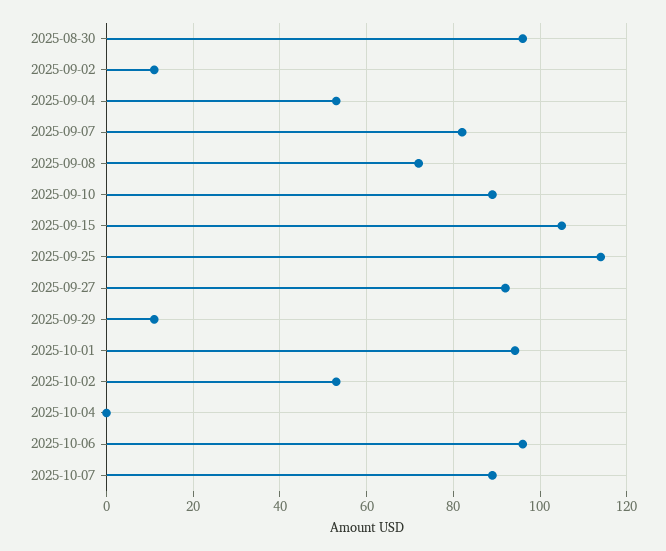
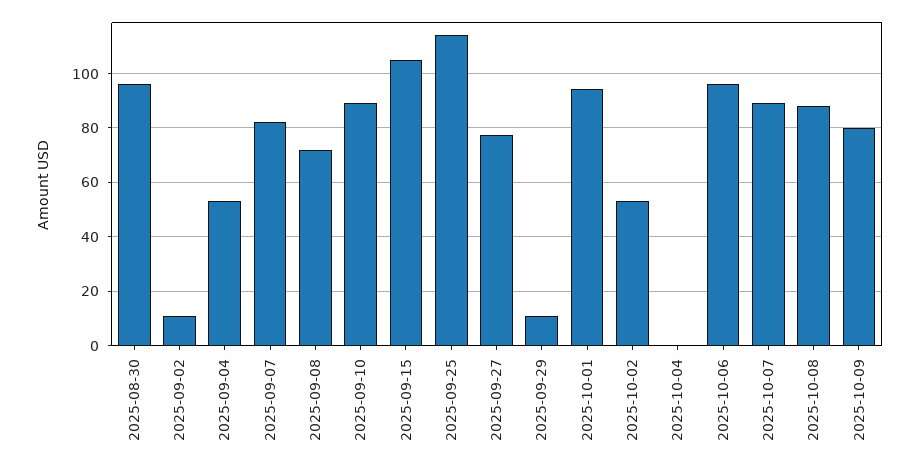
2025-09-27: 92 -> 77.5
2025-10-08: none -> 87.5
2025-10-09: none -> 80

